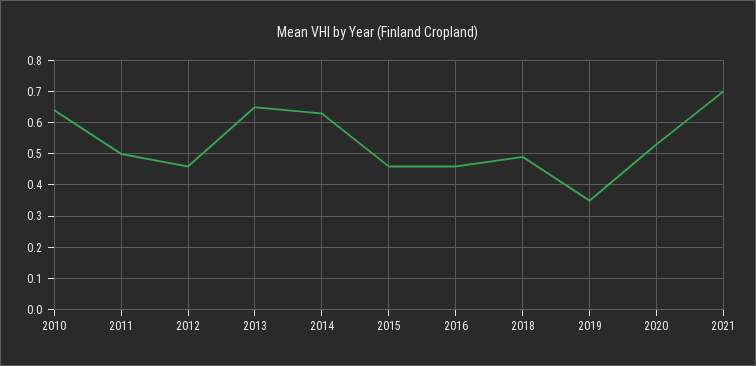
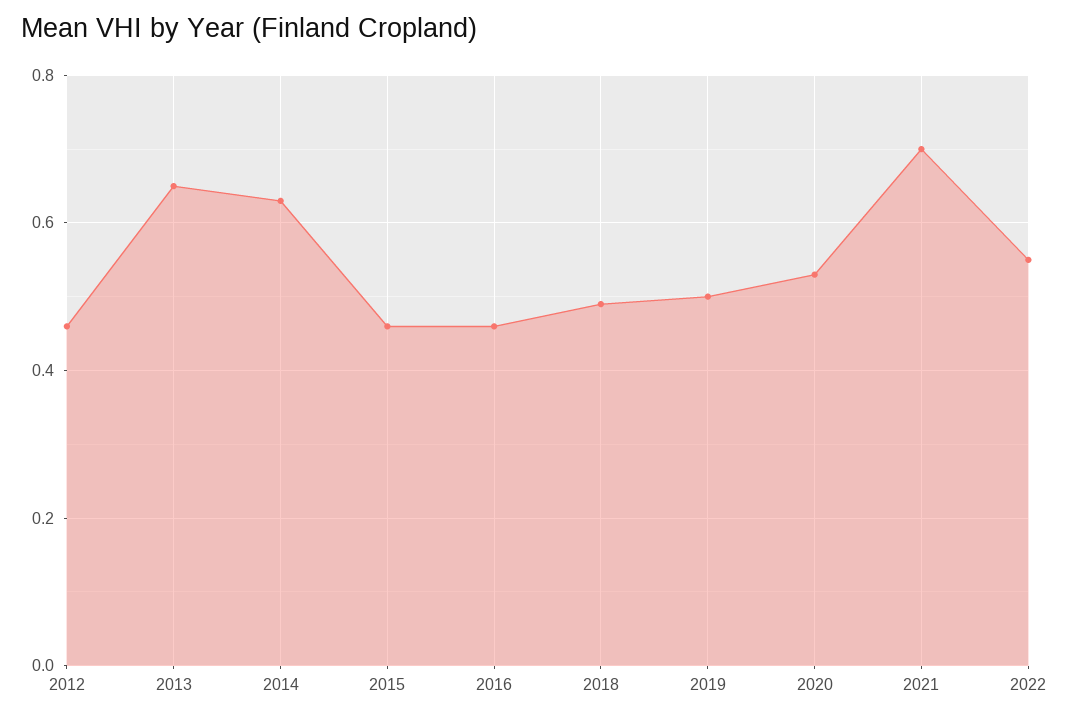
2010: 0.65 -> none
2011: 0.5 -> none
2019: 0.35 -> 0.5
2022: none -> 0.55

